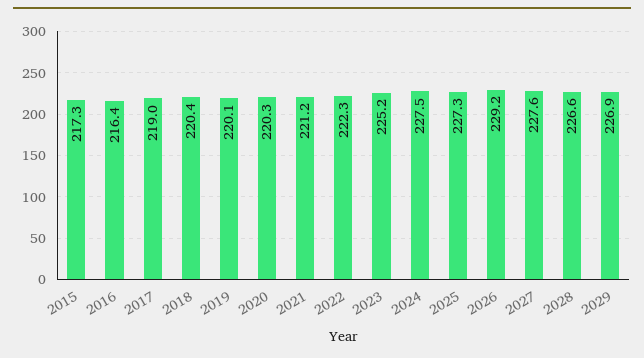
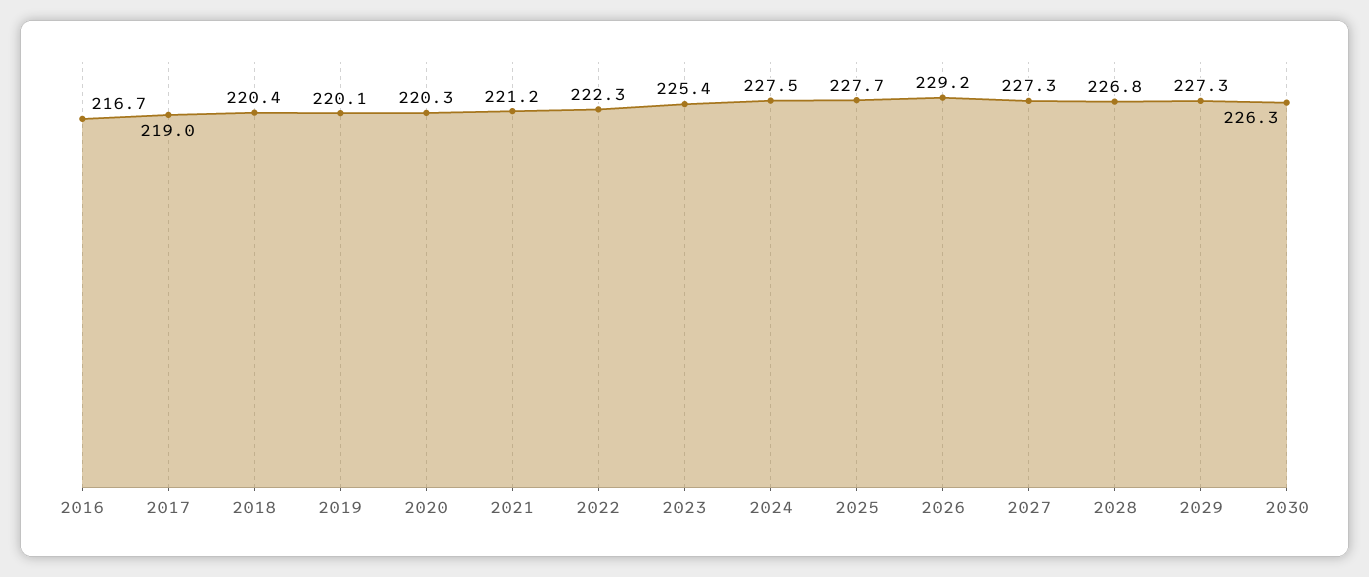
2015: 217.3 -> none
2016: 216.4 -> 216.7
2023: 225.2 -> 225.4
2025: 227.3 -> 227.7
2027: 227.6 -> 227.3
2028: 226.6 -> 226.8
2029: 226.9 -> 227.3
2030: none -> 226.3

